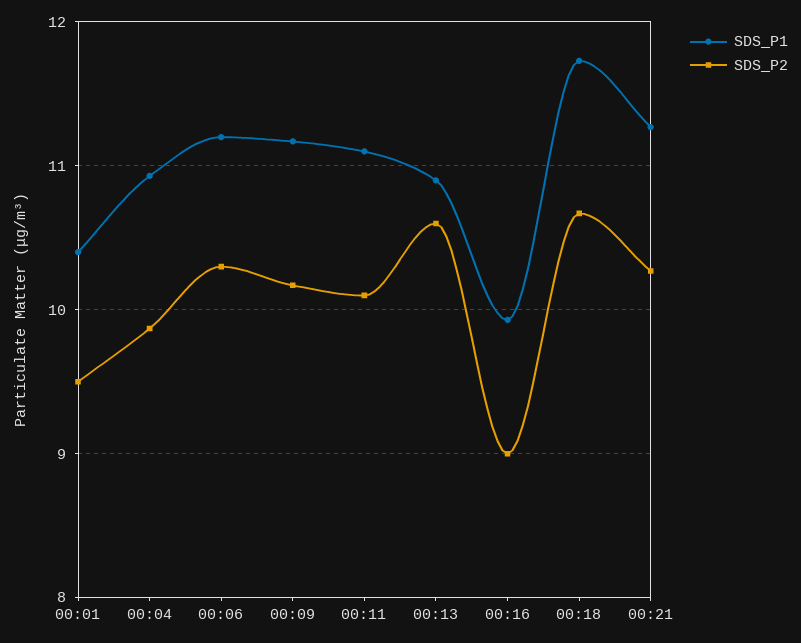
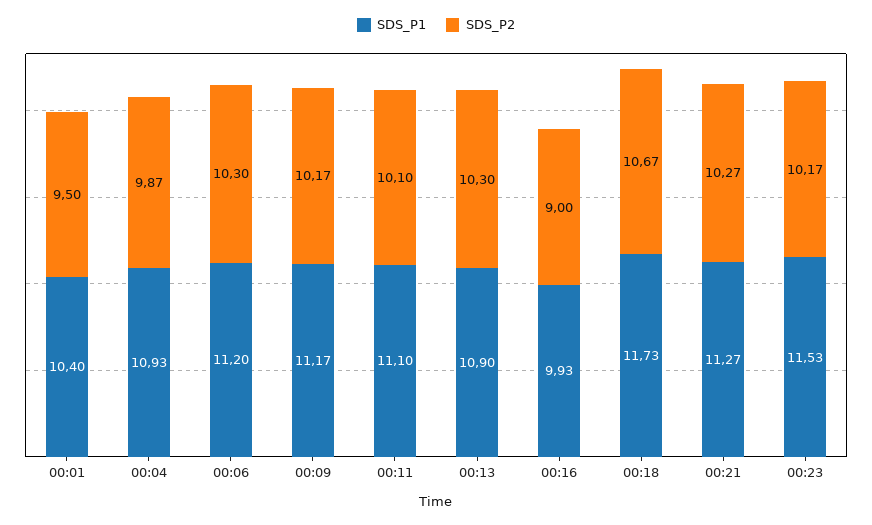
SDS_P2, 00:13: 10.6 -> 10.3
SDS_P1, 00:23: none -> 11.53
SDS_P2, 00:23: none -> 10.17

